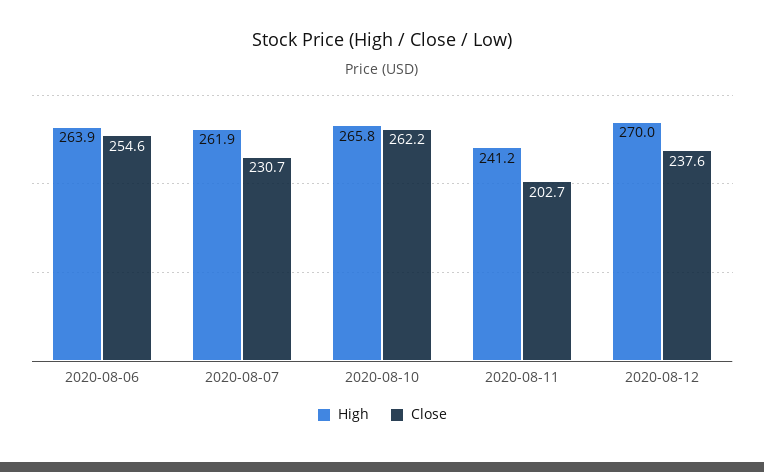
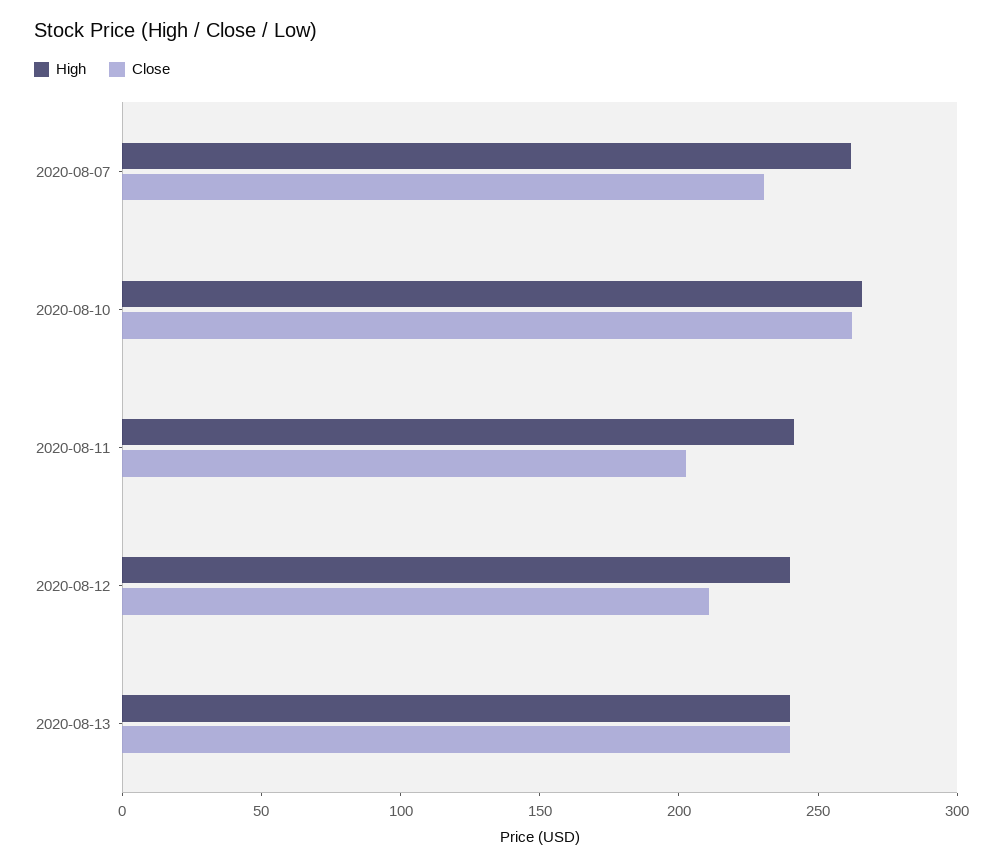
High, 2020-08-06: 263.9 -> none
Close, 2020-08-06: 254.6 -> none
High, 2020-08-12: 270 -> 240
Close, 2020-08-12: 237.6 -> 210
High, 2020-08-13: none -> 240
Close, 2020-08-13: none -> 240

